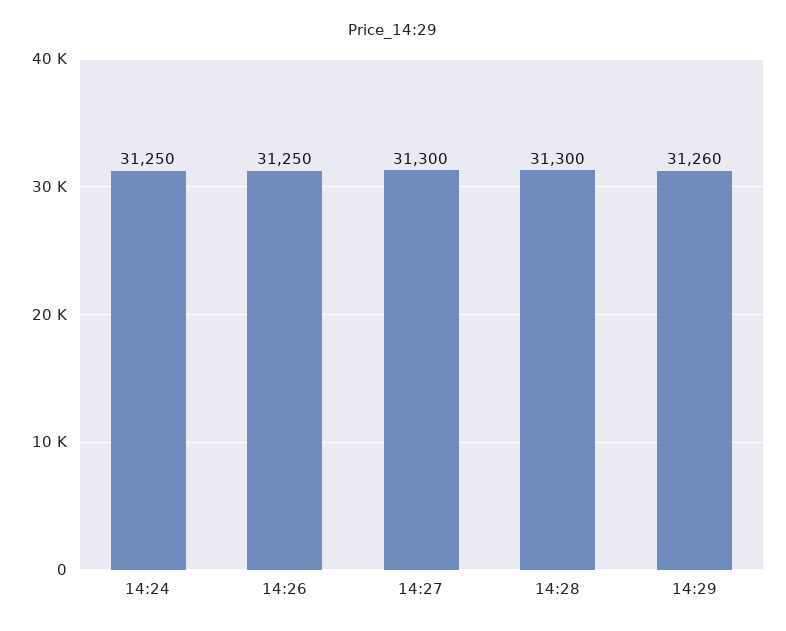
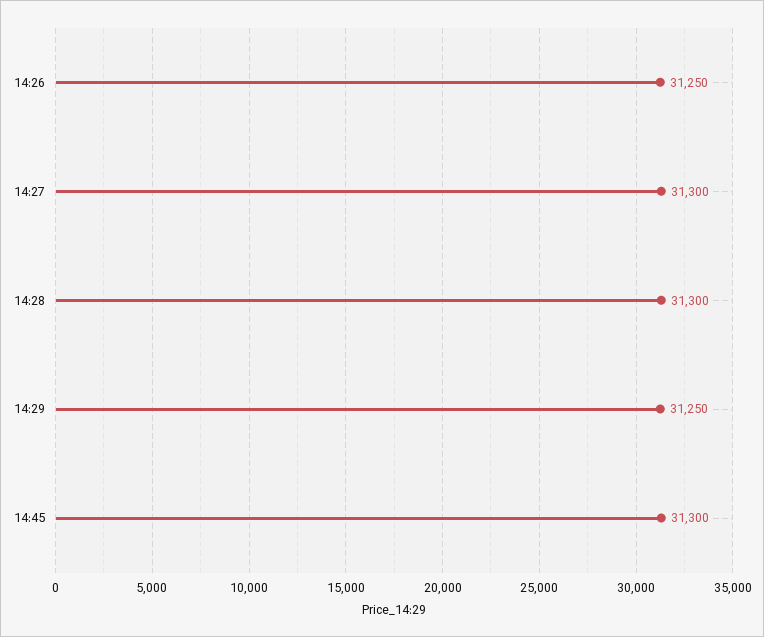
14:24: 31250 -> none
14:29: 31260 -> 31250
14:45: none -> 31300

